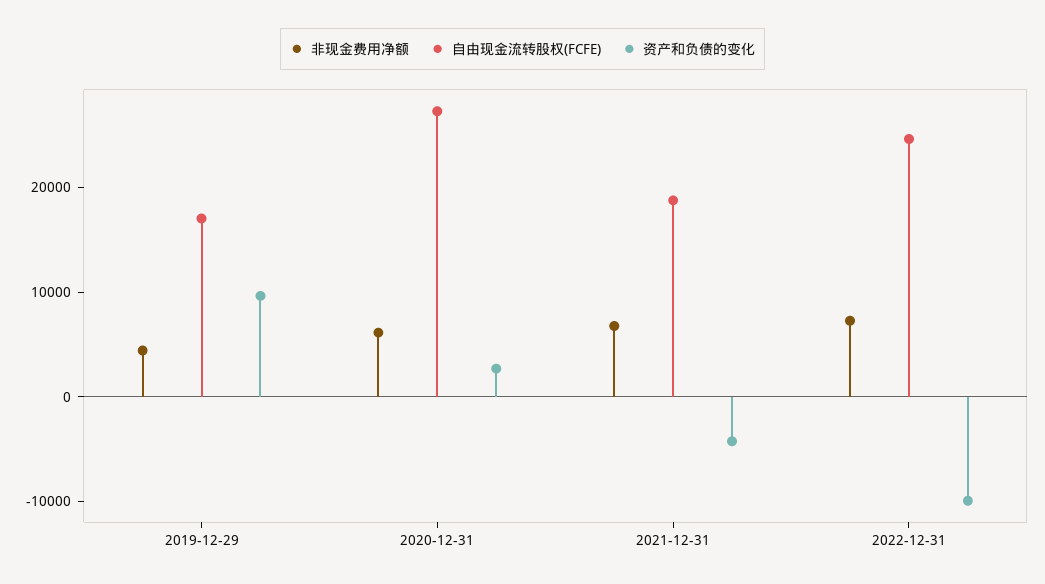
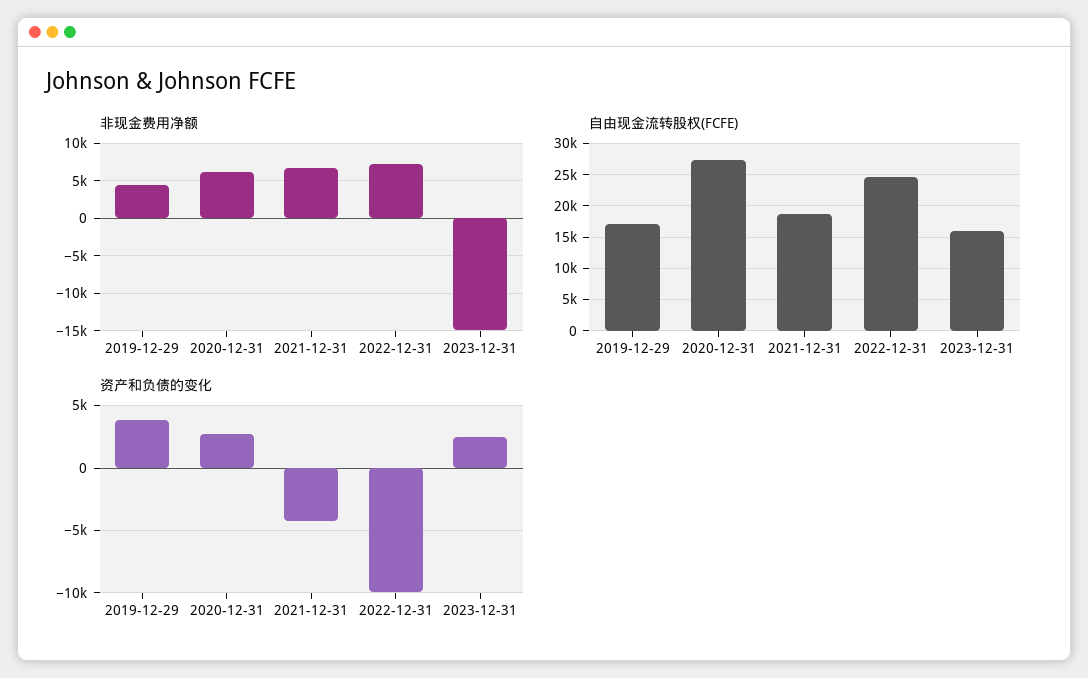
资产和负债的变化, 2019-12-29: 10000 -> 4000
非现金费用净额, 2023-12-31: none -> -15000
自由现金流转股权(FCFE), 2023-12-31: none -> 16000
资产和负债的变化, 2023-12-31: none -> 2500

